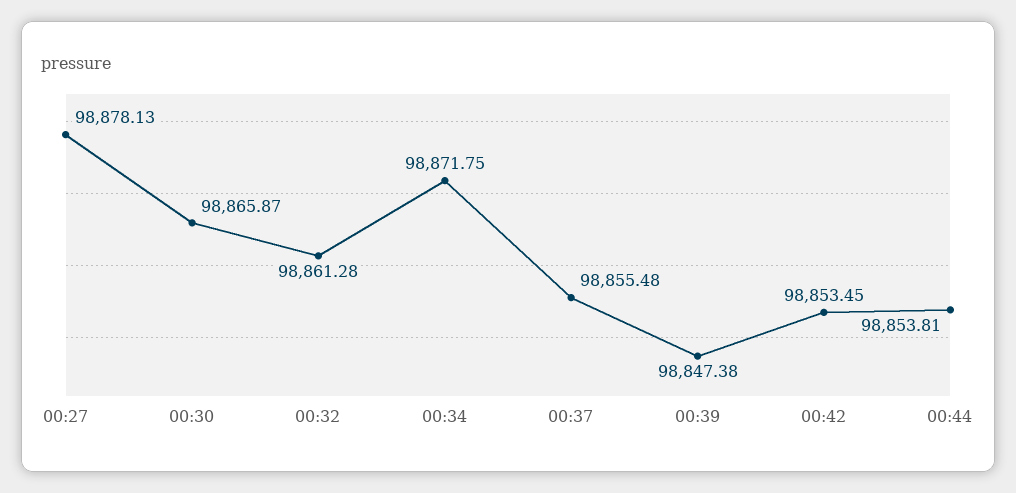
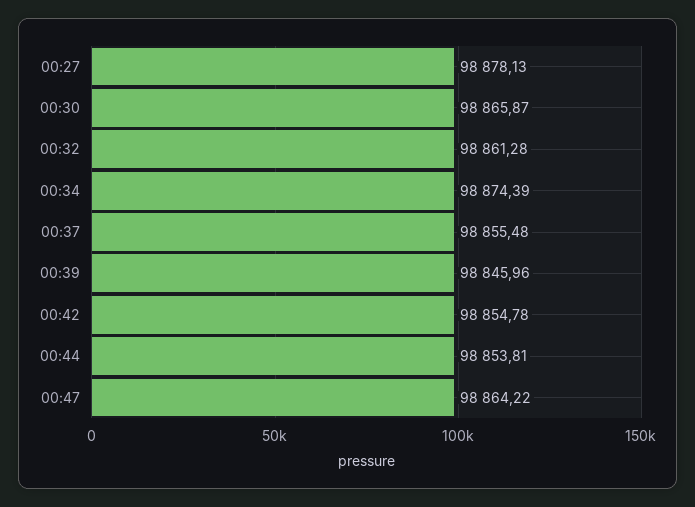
00:34: 98871.75 -> 98874.39
00:39: 98847.38 -> 98845.96
00:42: 98853.45 -> 98854.78
00:47: none -> 98864.22

